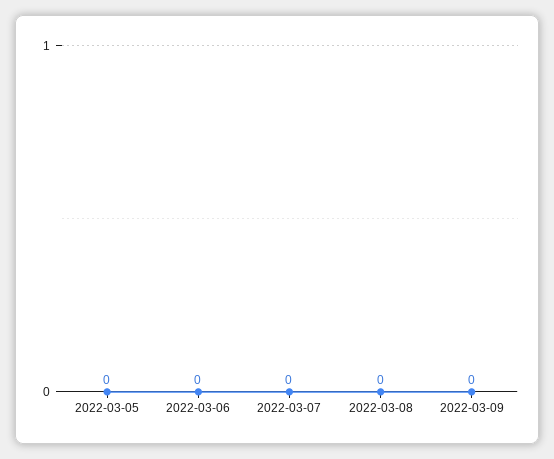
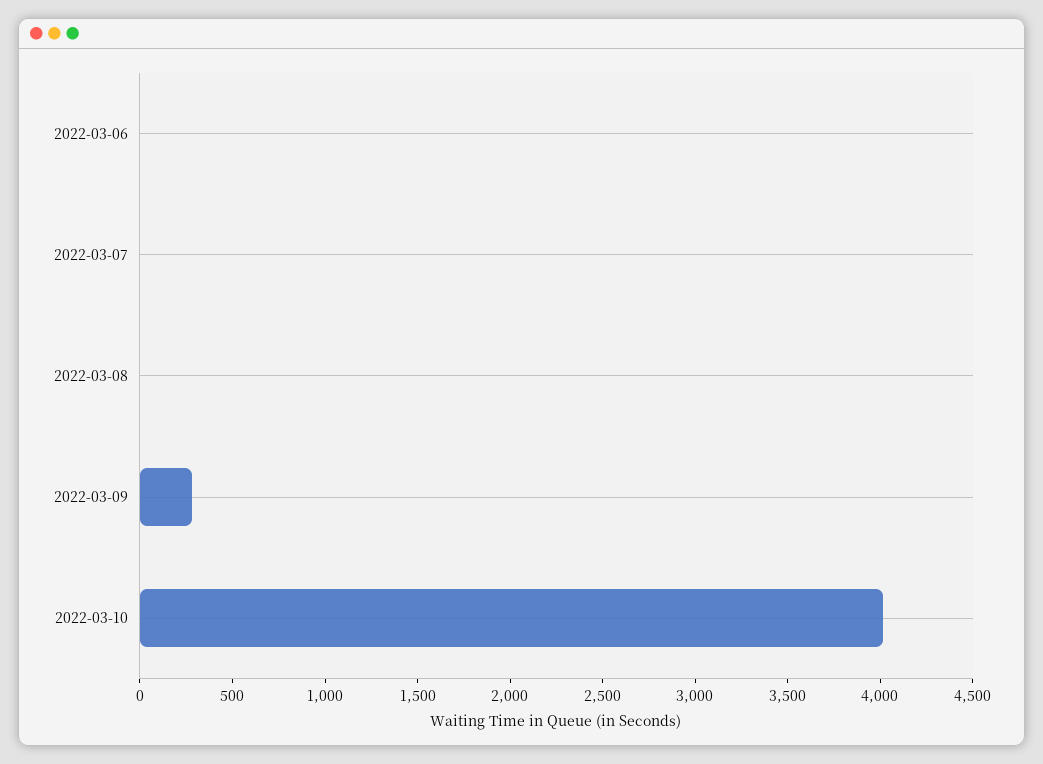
2022-03-05: 0 -> none
2022-03-09: 0 -> 300
2022-03-10: none -> 4000

